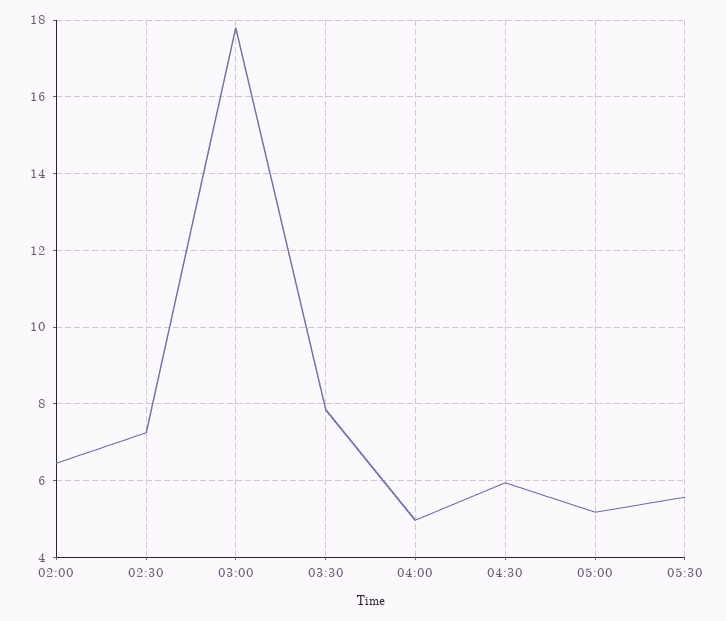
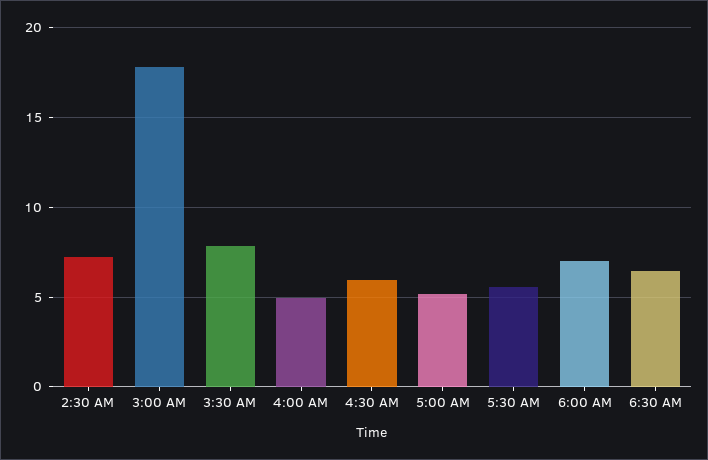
02:00: 6.4 -> none
6:00 AM: none -> 7
6:30 AM: none -> 6.5

